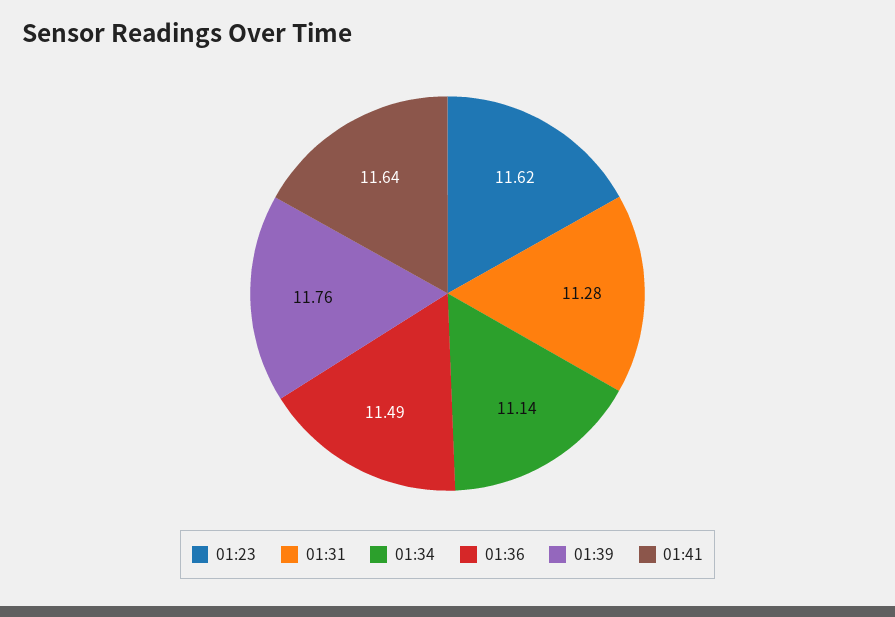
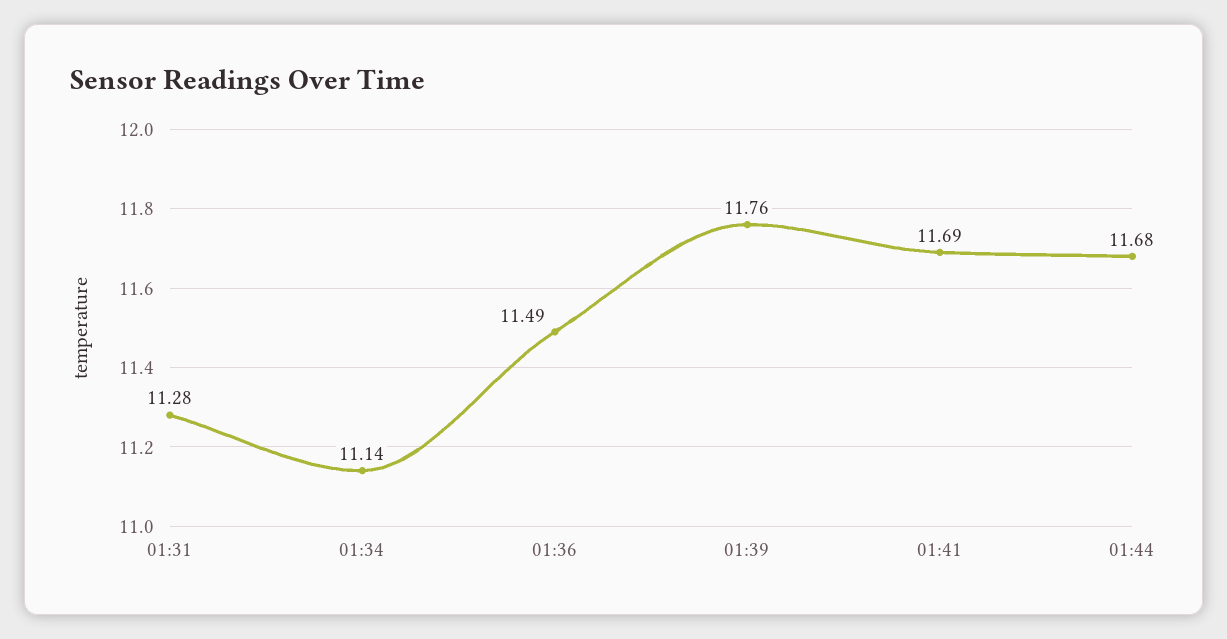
01:23: 11.62 -> none
01:41: 11.64 -> 11.69
01:44: none -> 11.68

